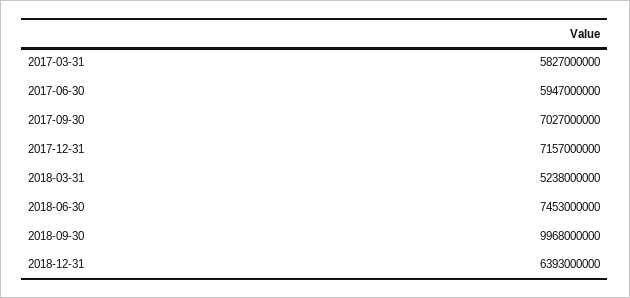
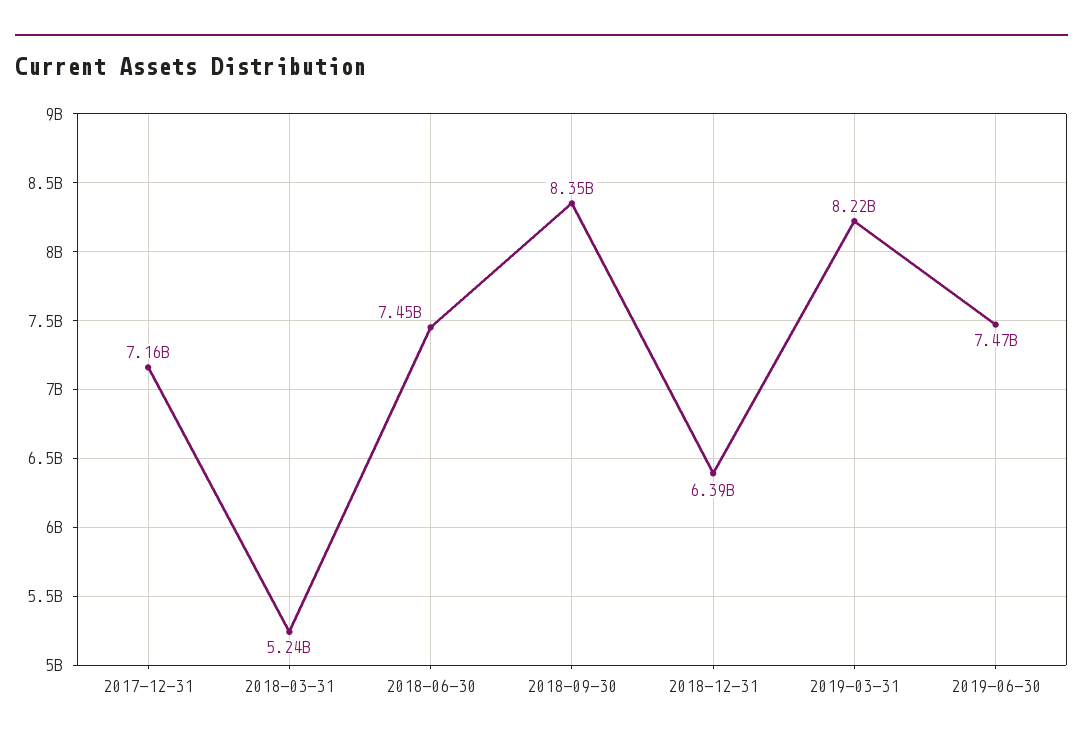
2017-03-31: 5827000000 -> none
2017-06-30: 5947000000 -> none
2017-09-30: 7027000000 -> none
2018-09-30: 9968000000 -> 8350000000
2019-03-31: none -> 8220000000
2019-06-30: none -> 7470000000

